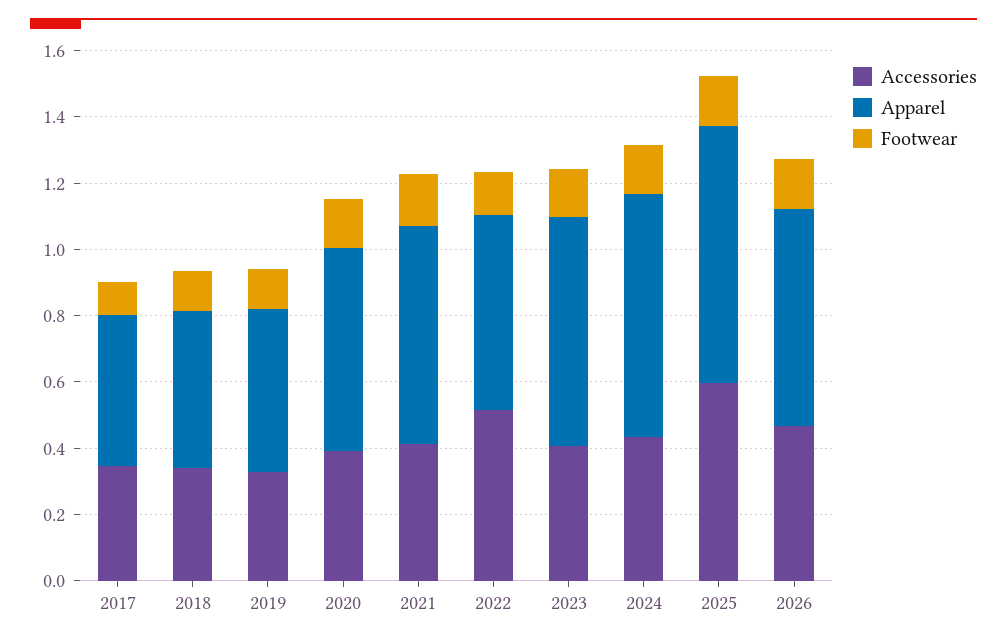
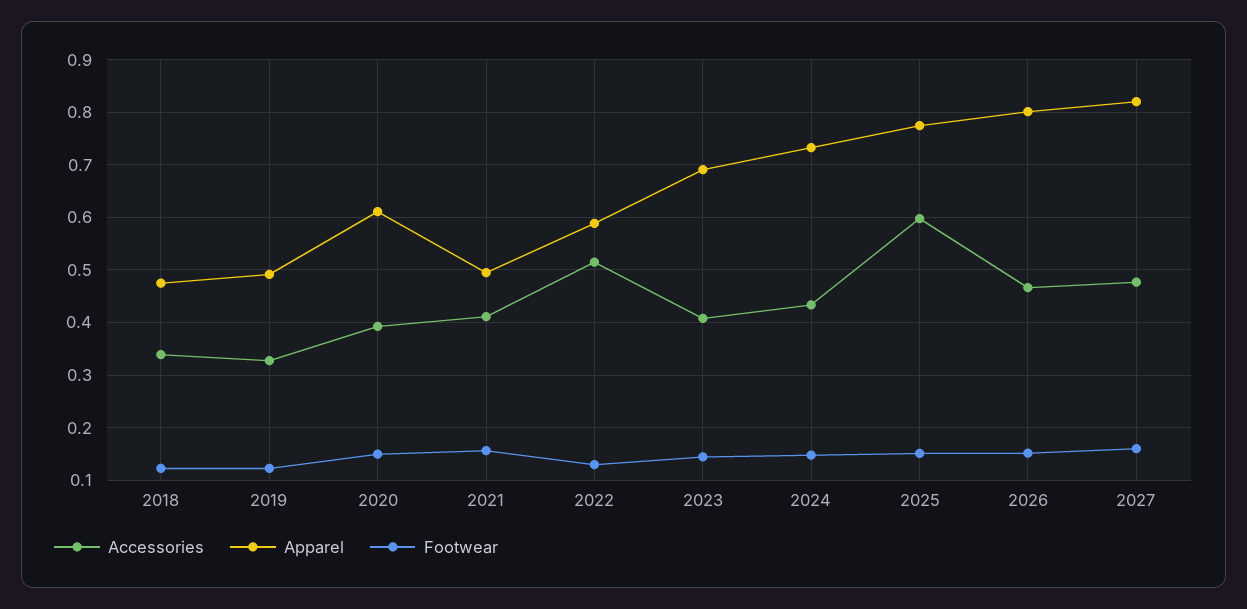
Accessories, 2017: 0.35 -> none
Apparel, 2017: 0.45 -> none
Footwear, 2017: 0.1 -> none
Apparel, 2021: 0.65 -> 0.5
Apparel, 2026: 0.65 -> 0.8
Accessories, 2027: none -> 0.48
Apparel, 2027: none -> 0.82
Footwear, 2027: none -> 0.16

